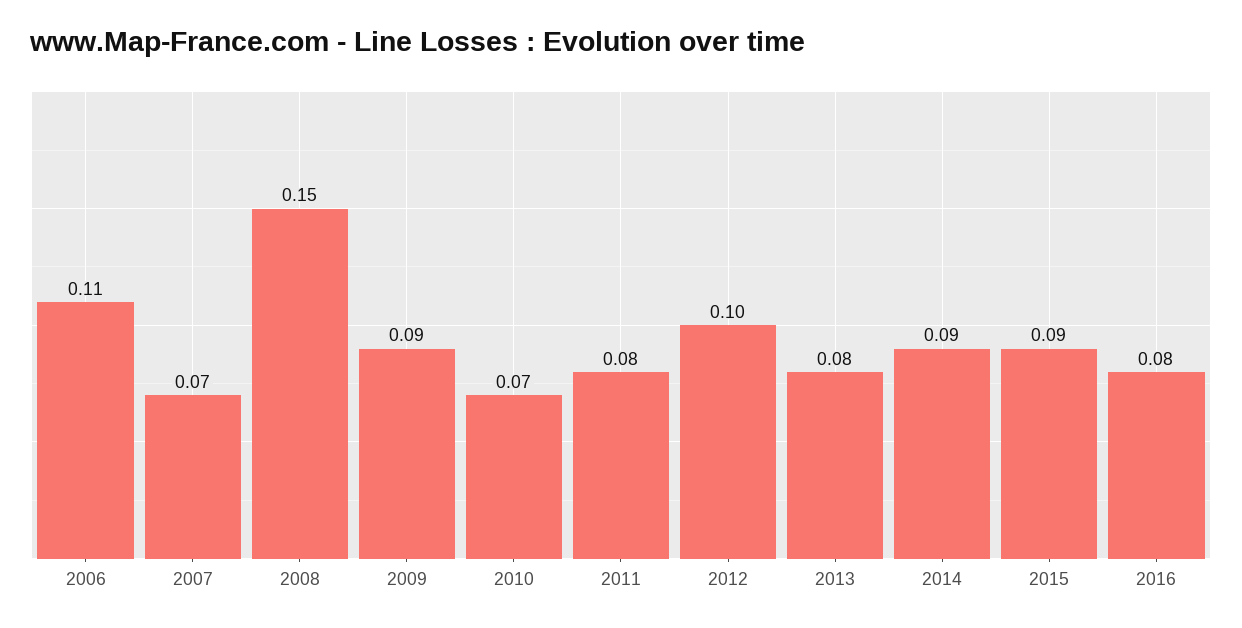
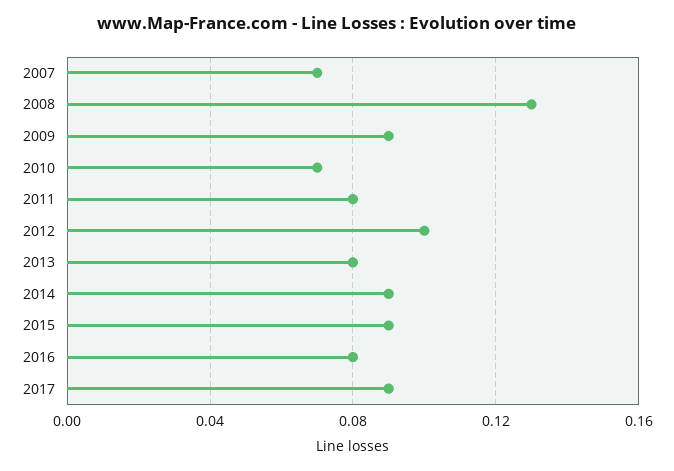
2006: 0.11 -> none
2008: 0.15 -> 0.13
2017: none -> 0.09

